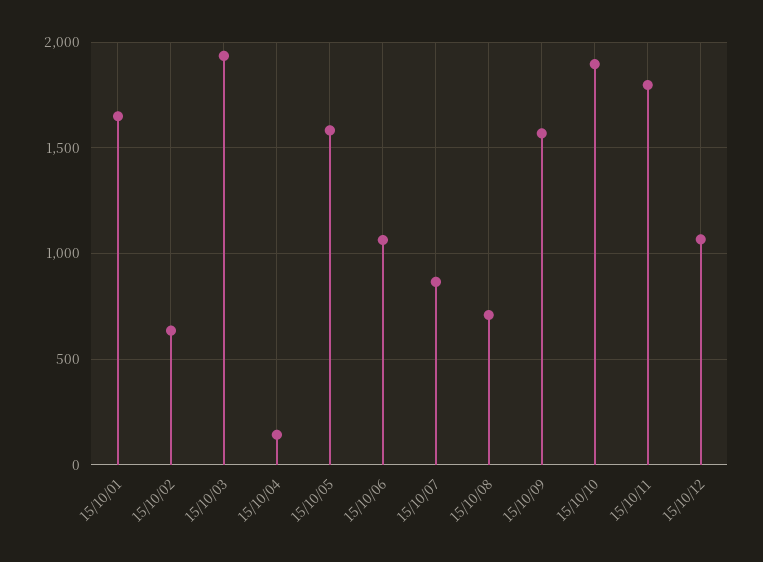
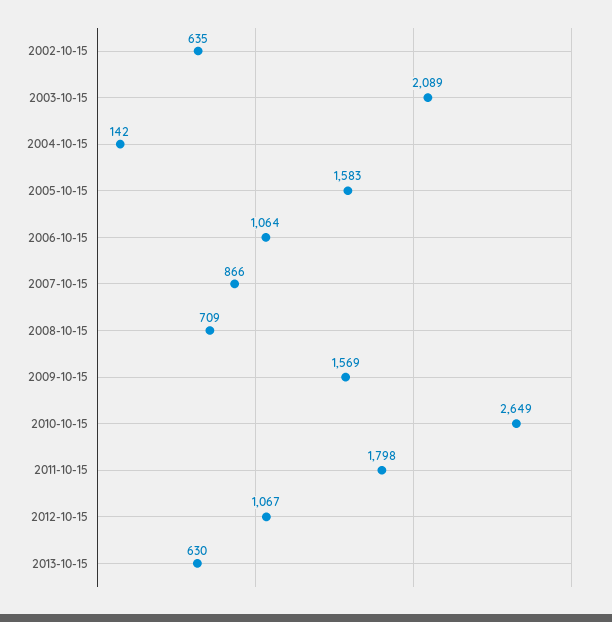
15/10/01: 1650 -> none
15/10/03: 1950 -> 2089
15/10/10: 1900 -> 2649
2013-10-15: none -> 630

